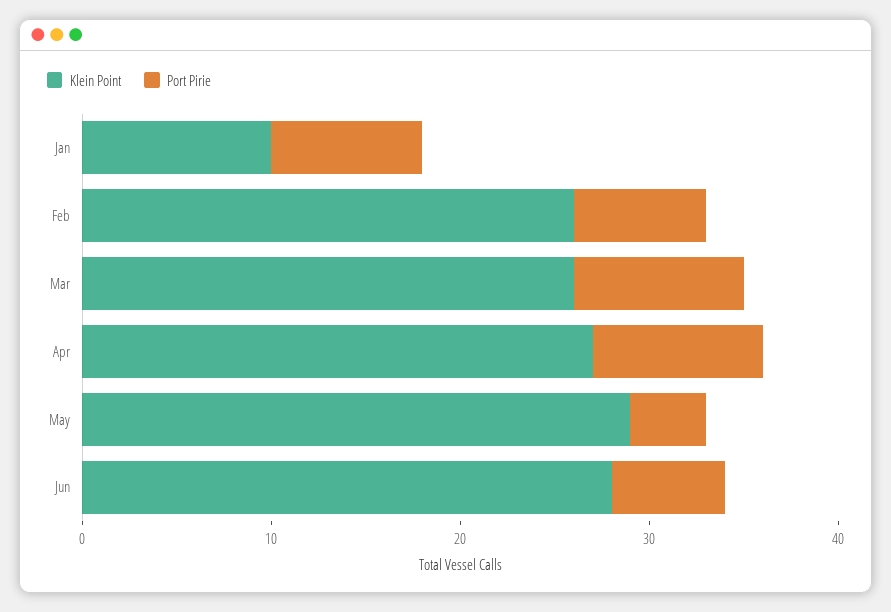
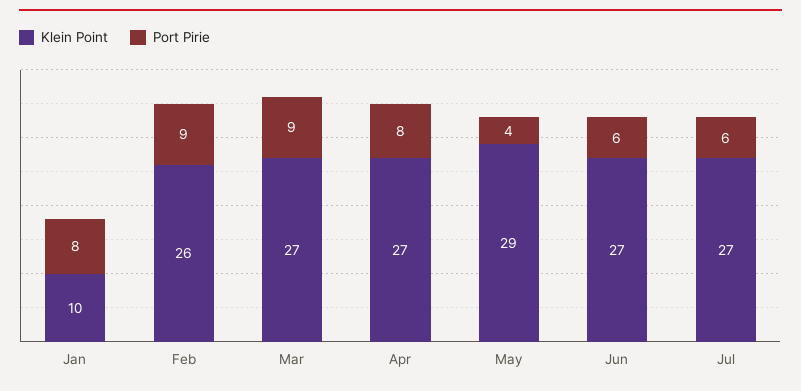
Port Pirie, Feb: 7 -> 9
Klein Point, Mar: 26 -> 27
Port Pirie, Apr: 9 -> 8
Klein Point, Jun: 28 -> 27
Klein Point, Jul: none -> 27
Port Pirie, Jul: none -> 6

